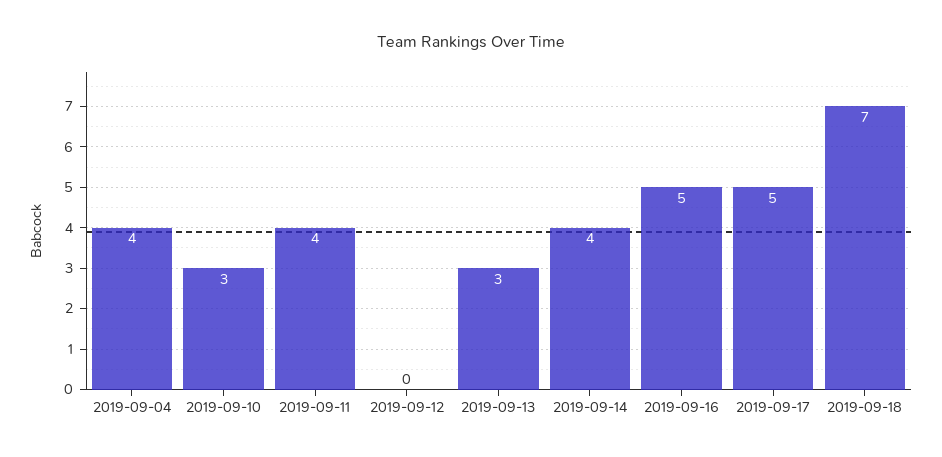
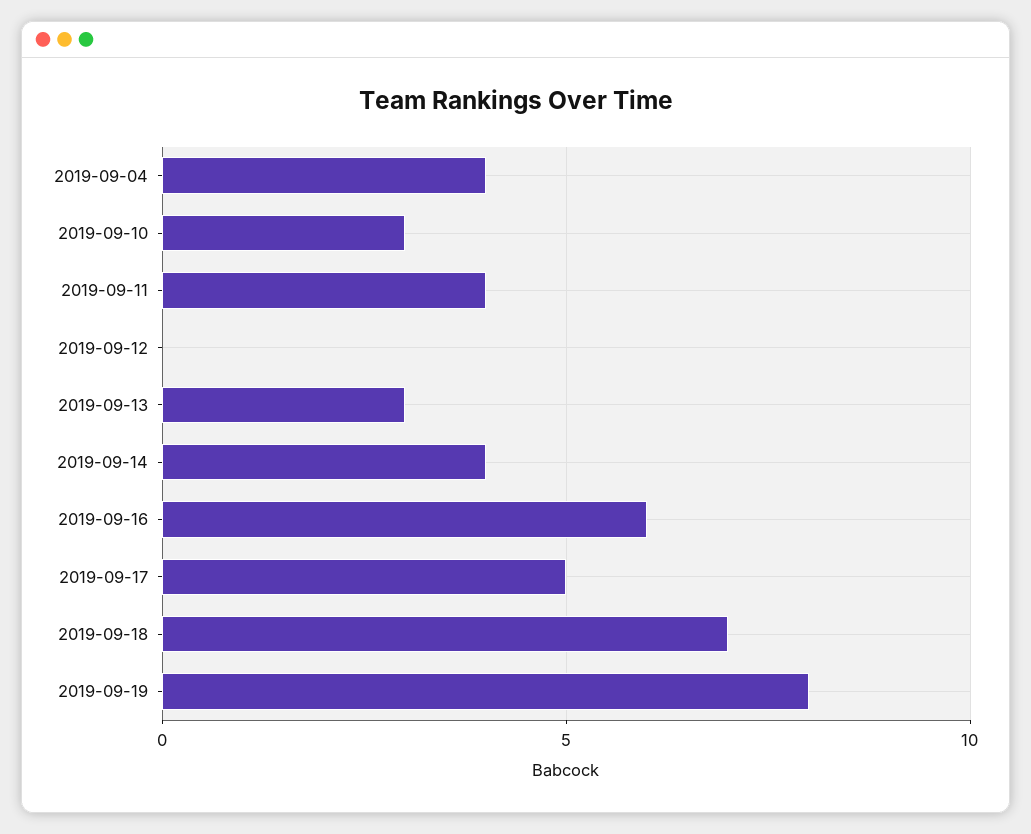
2019-09-16: 5 -> 6
2019-09-19: none -> 8

